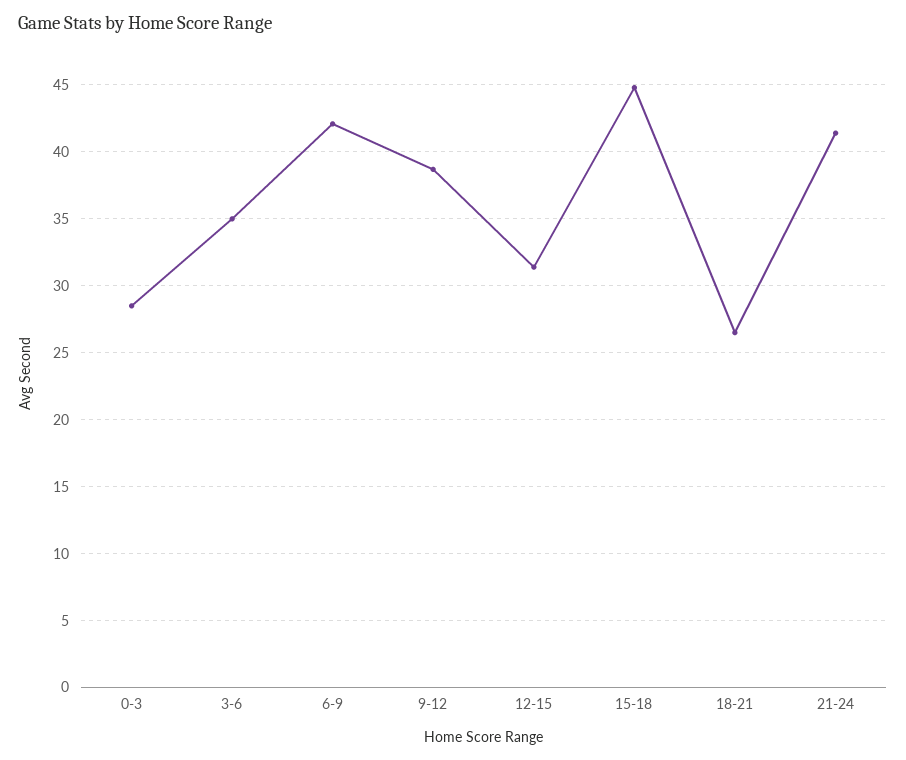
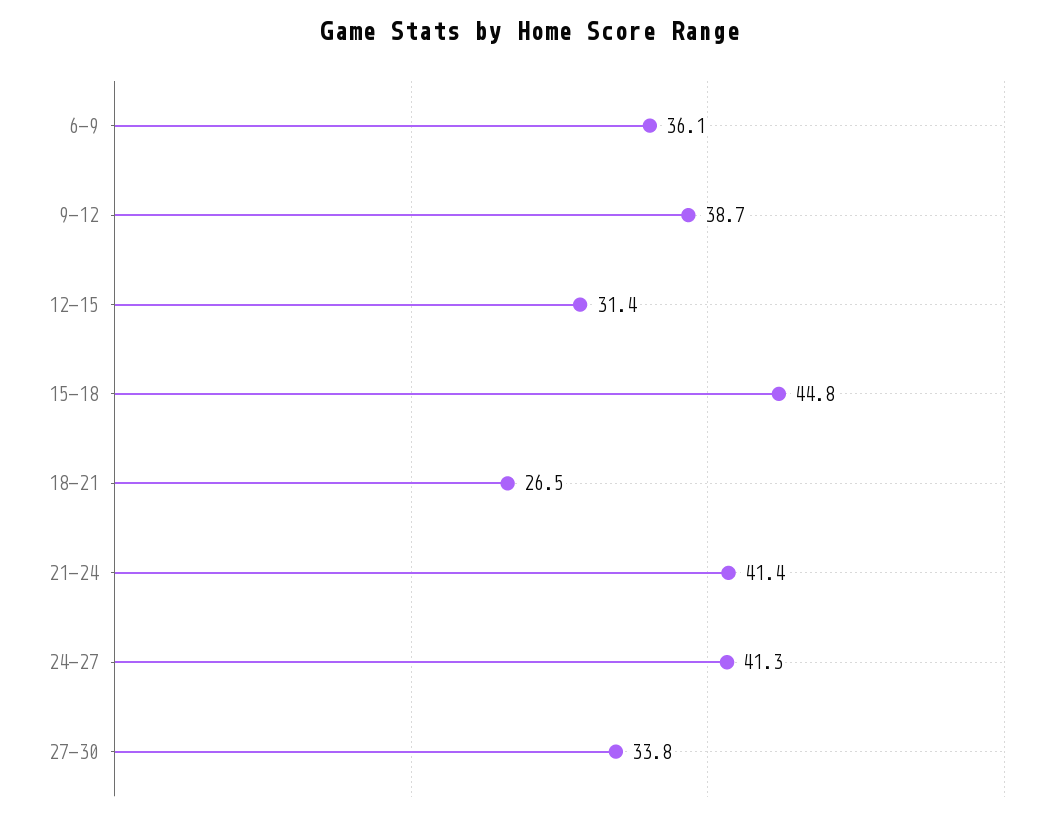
0-3: 28.5 -> none
3-6: 35 -> none
6-9: 42 -> 36.1
24-27: none -> 41.3
27-30: none -> 33.8

